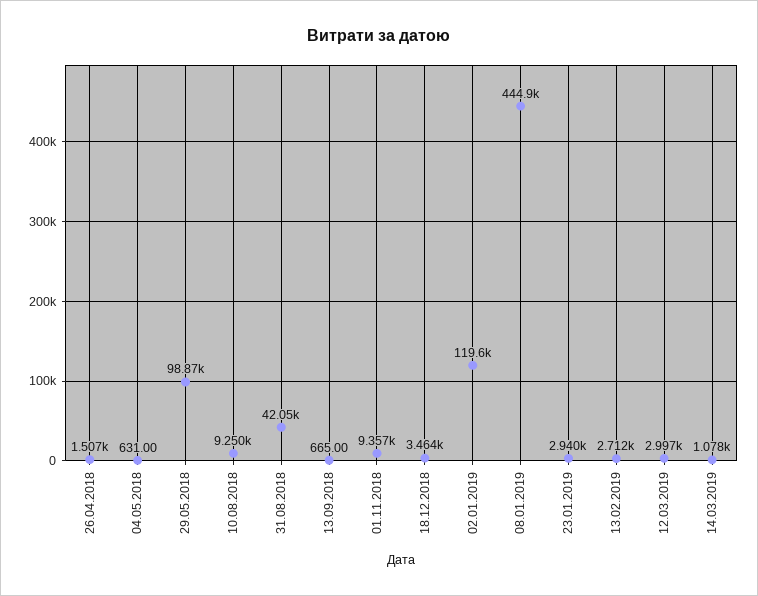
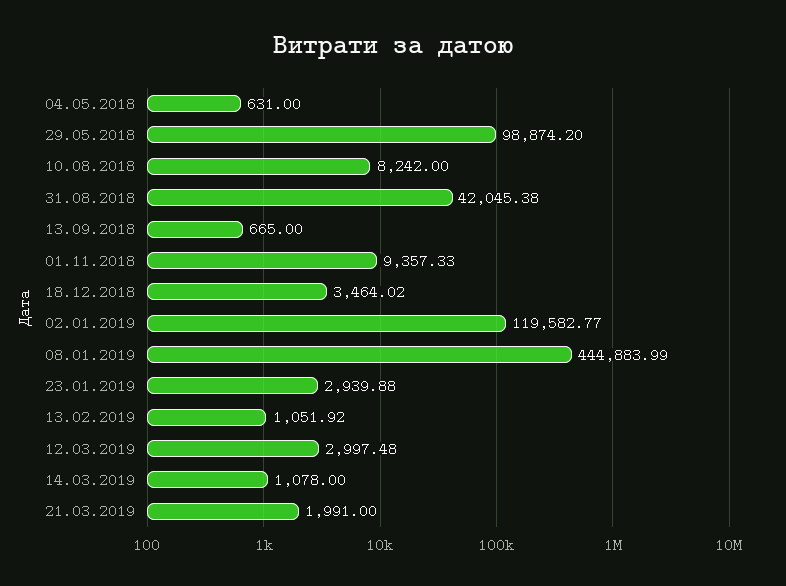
26.04.2018: 1507 -> none
10.08.2018: 9250 -> 8242
13.02.2019: 2712 -> 1051.92
21.03.2019: none -> 1991

